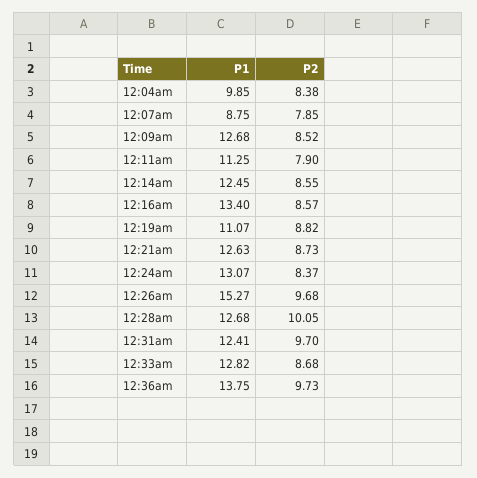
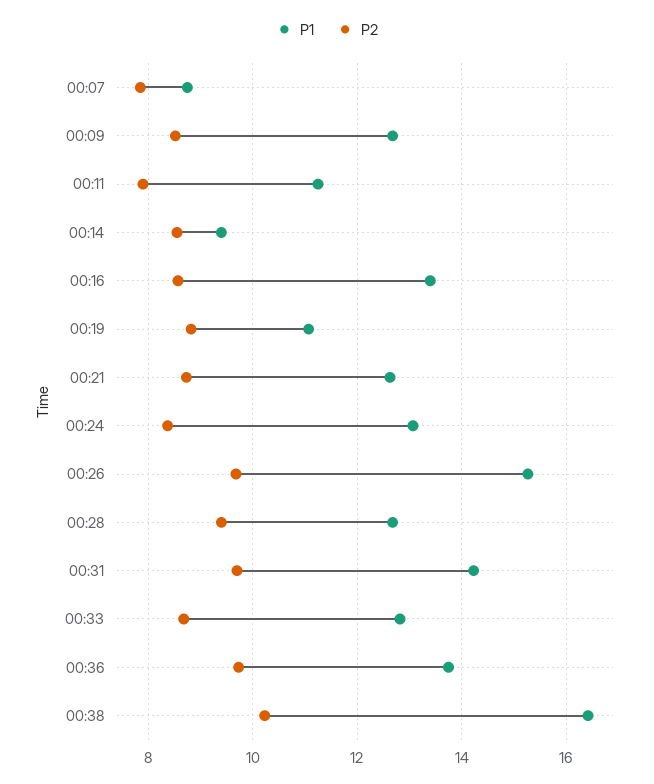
P1, 12:04am: 9.85 -> none
P2, 12:04am: 8.38 -> none
P1, 12:14am: 12.45 -> 9.4
P2, 12:28am: 10.05 -> 9.4
P1, 12:31am: 12.41 -> 14.2
P1, 00:38: none -> 16.4
P2, 00:38: none -> 10.2

